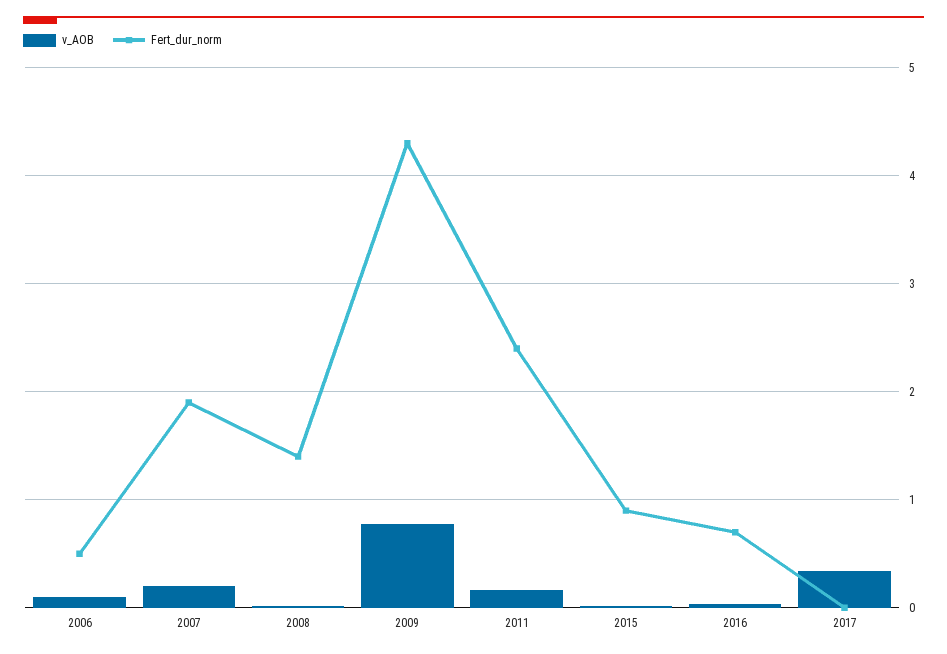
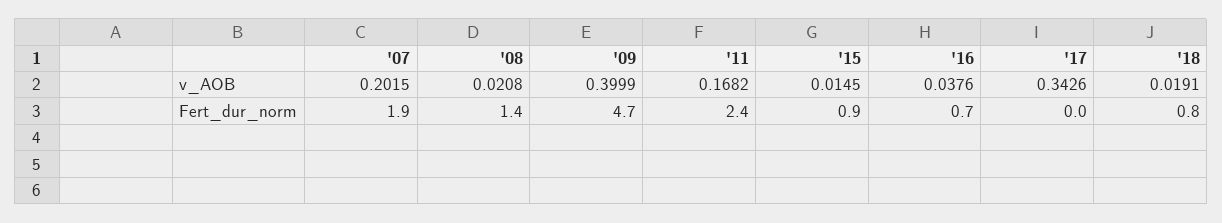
v_AOB, 2006: 0.1 -> none
Fert_dur_norm, 2006: 0.5 -> none
v_AOB, 2009: 0.8 -> 0.3999
Fert_dur_norm, 2009: 4.3 -> 4.7
v_AOB, '18: none -> 0.0191
Fert_dur_norm, '18: none -> 0.8

